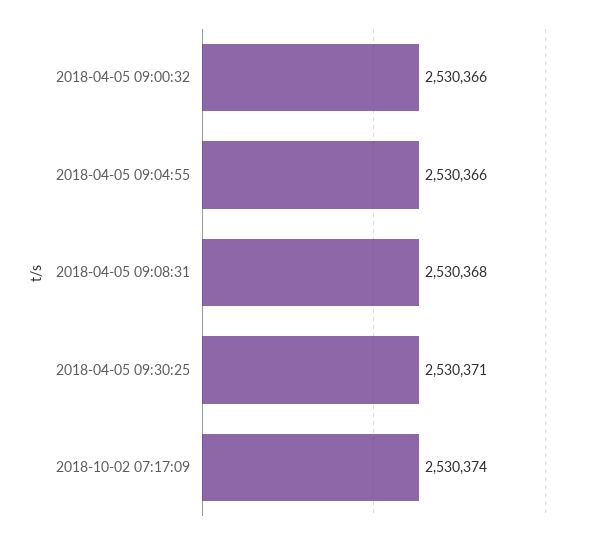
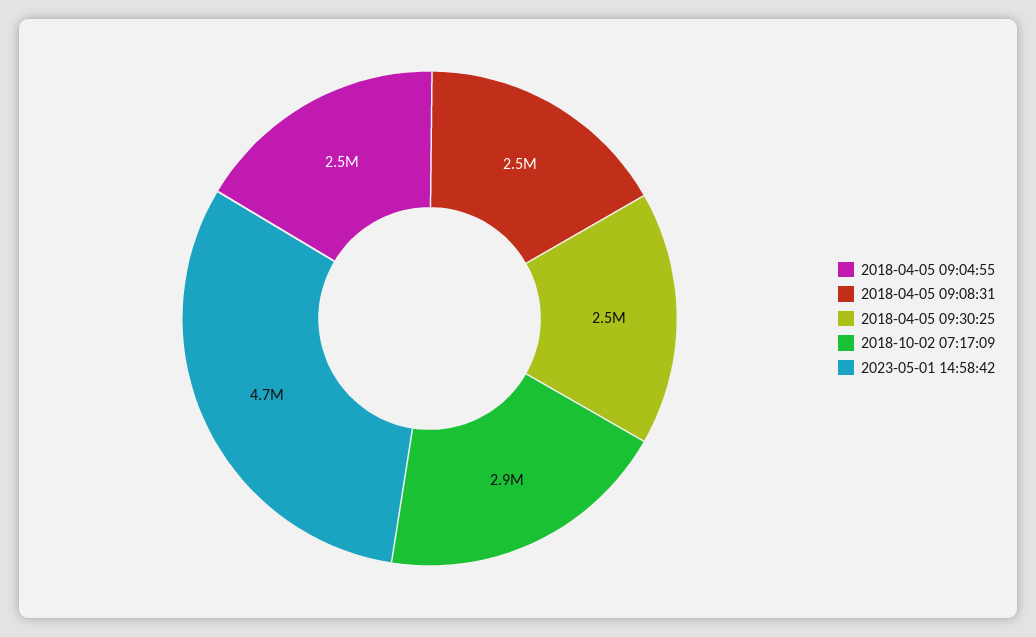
2018-04-05 09:00:32: 2530366 -> none
2018-10-02 07:17:09: 2530374 -> 2900000
2023-05-01 14:58:42: none -> 4700000

